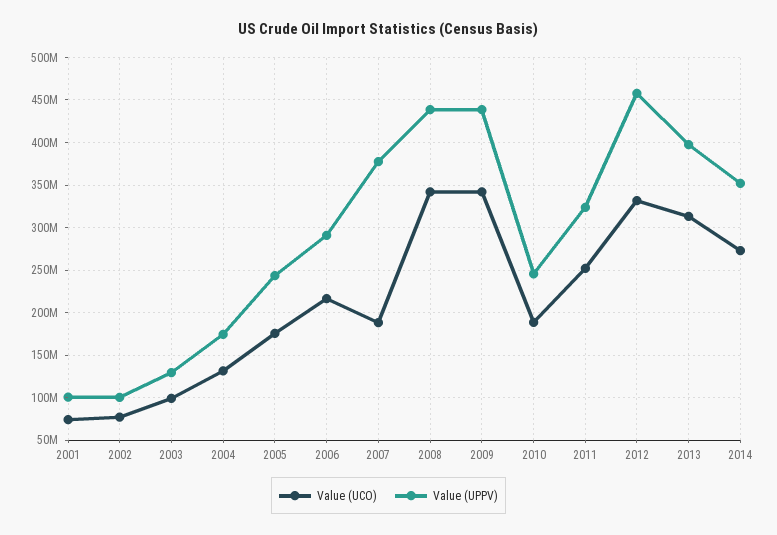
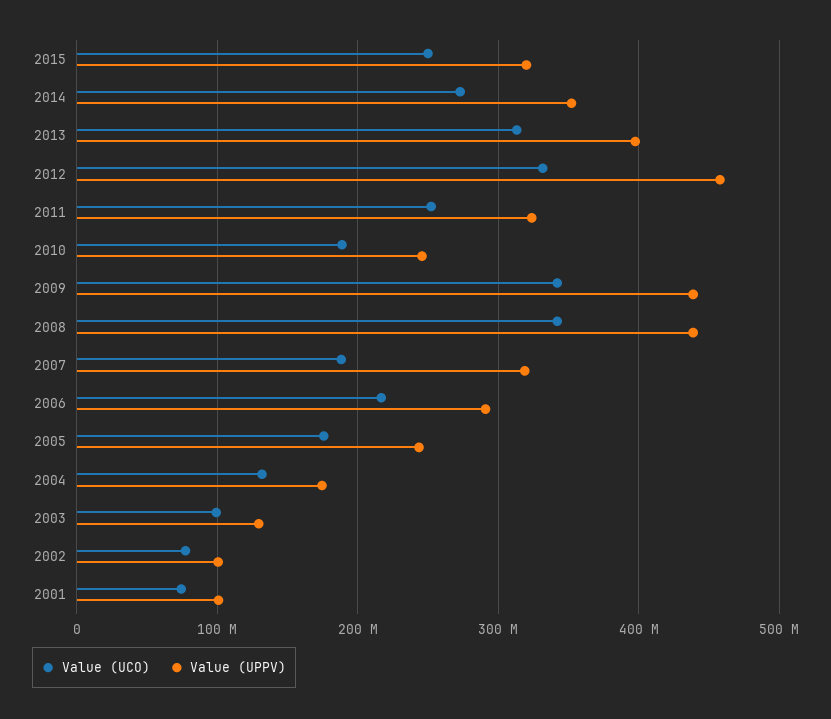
Value (UPPV), 2007: 380000000 -> 320000000
Value (UCO), 2015: none -> 250000000
Value (UPPV), 2015: none -> 320000000

